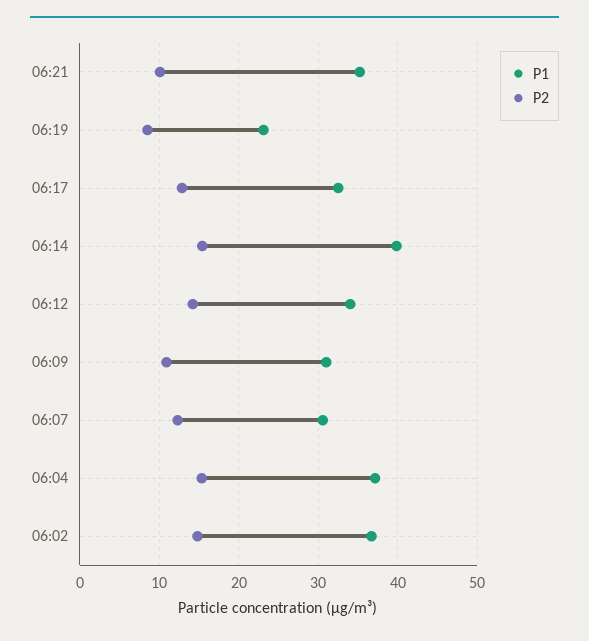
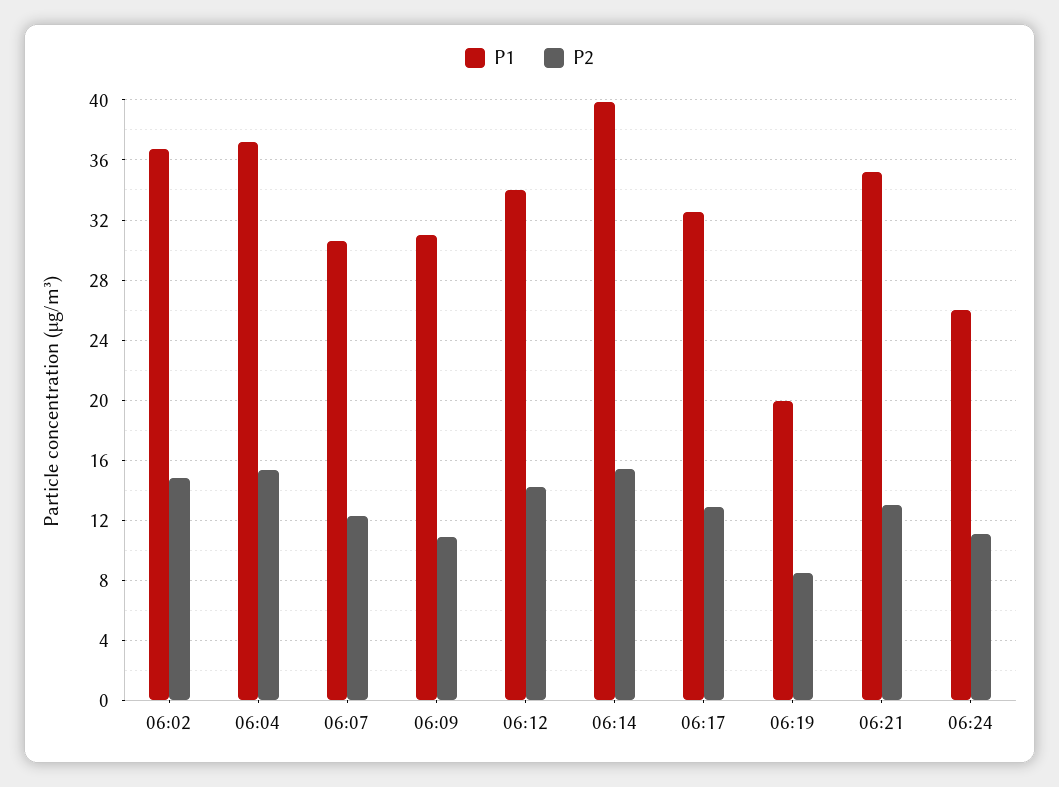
P2, 06:21: 10 -> 13
P1, 06:19: 23 -> 20
P1, 06:24: none -> 26
P2, 06:24: none -> 11

